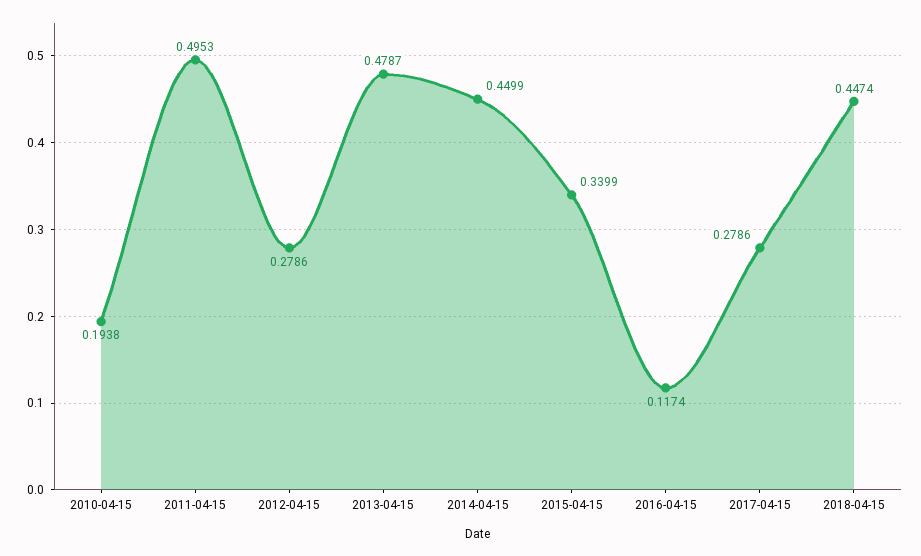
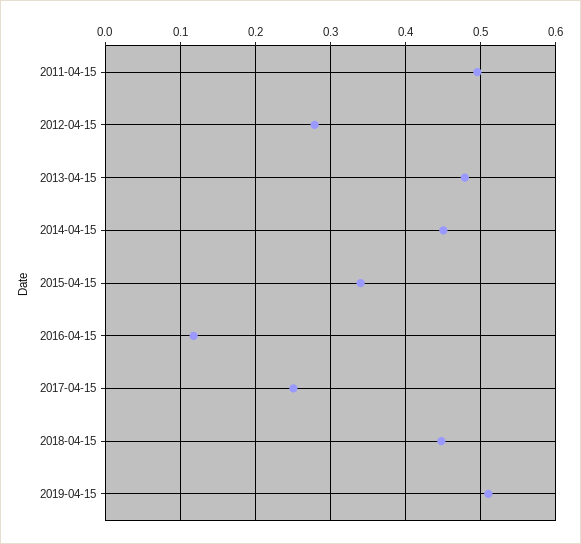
2010-04-15: 0.1938 -> none
2017-04-15: 0.2786 -> 0.25
2019-04-15: none -> 0.51

